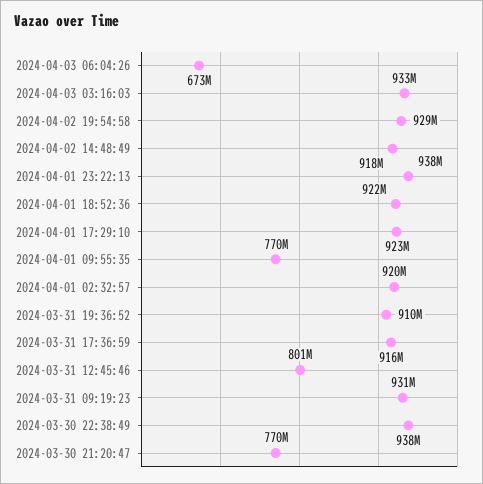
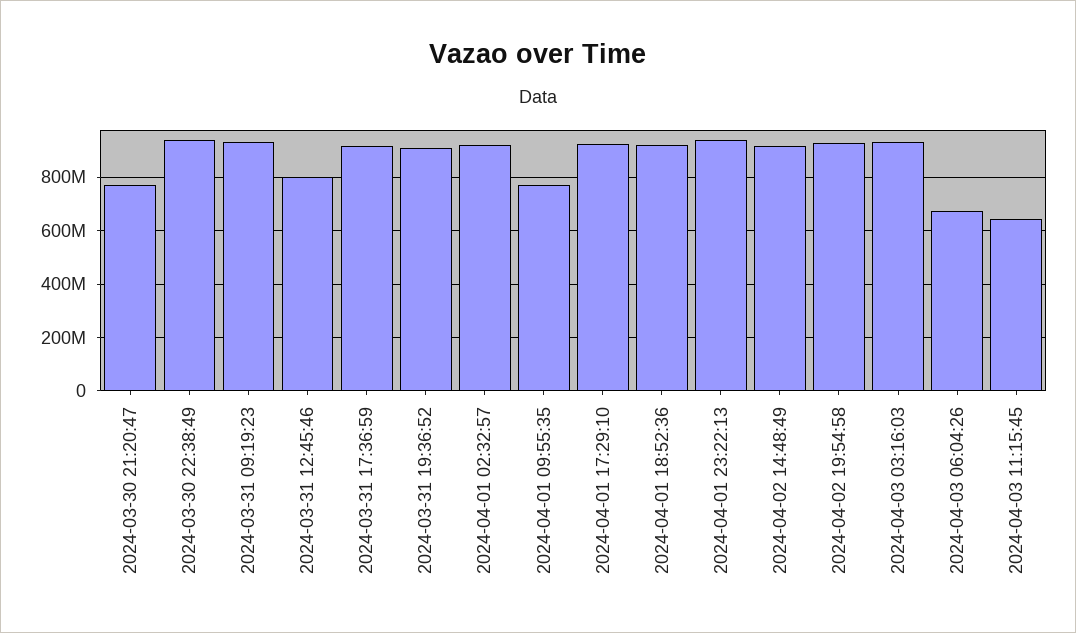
2024-04-03 11:15:45: none -> 650000000

